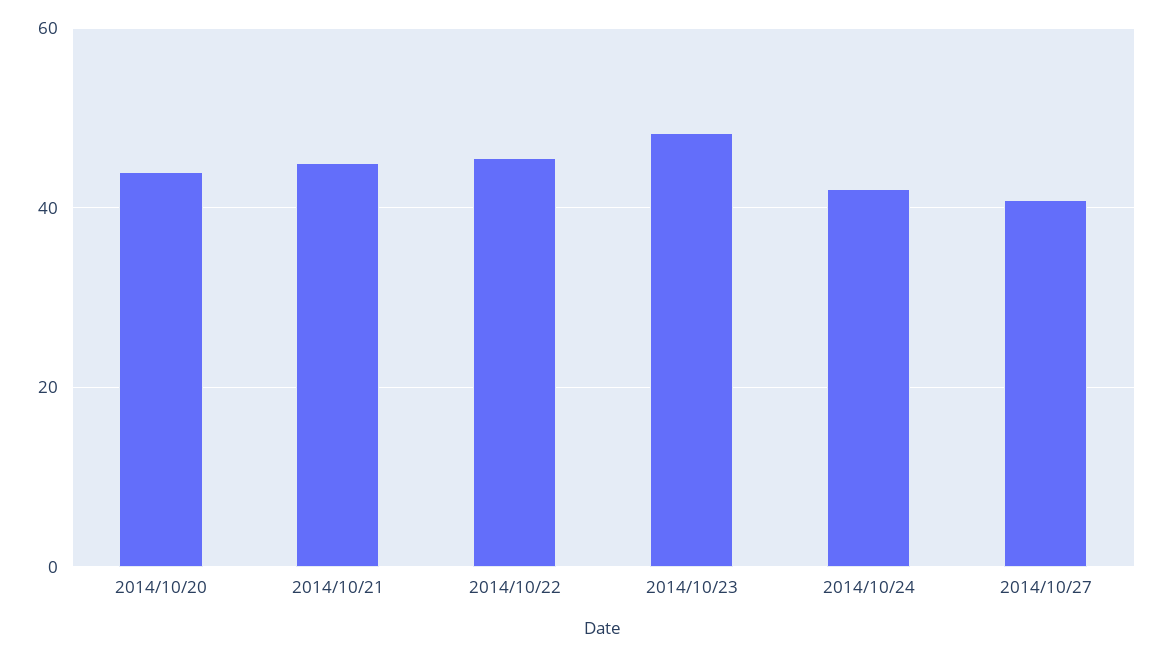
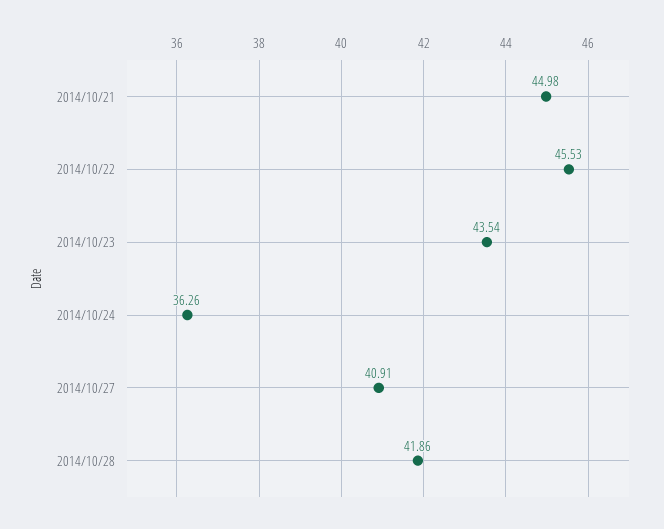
2014/10/20: 44 -> none
2014/10/23: 48 -> 43.54
2014/10/24: 42 -> 36.26
2014/10/28: none -> 41.86

